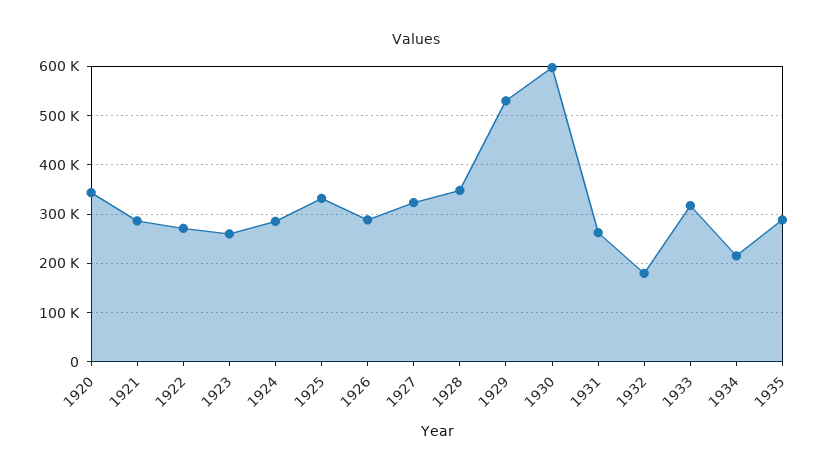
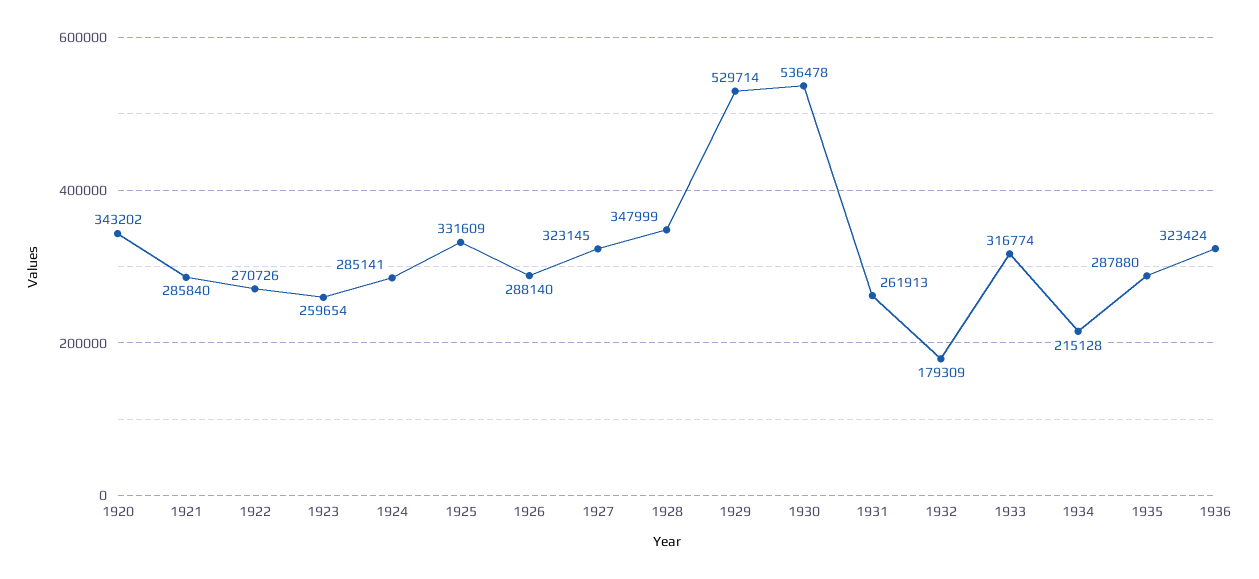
1930: 600000 -> 536478
1936: none -> 323424

